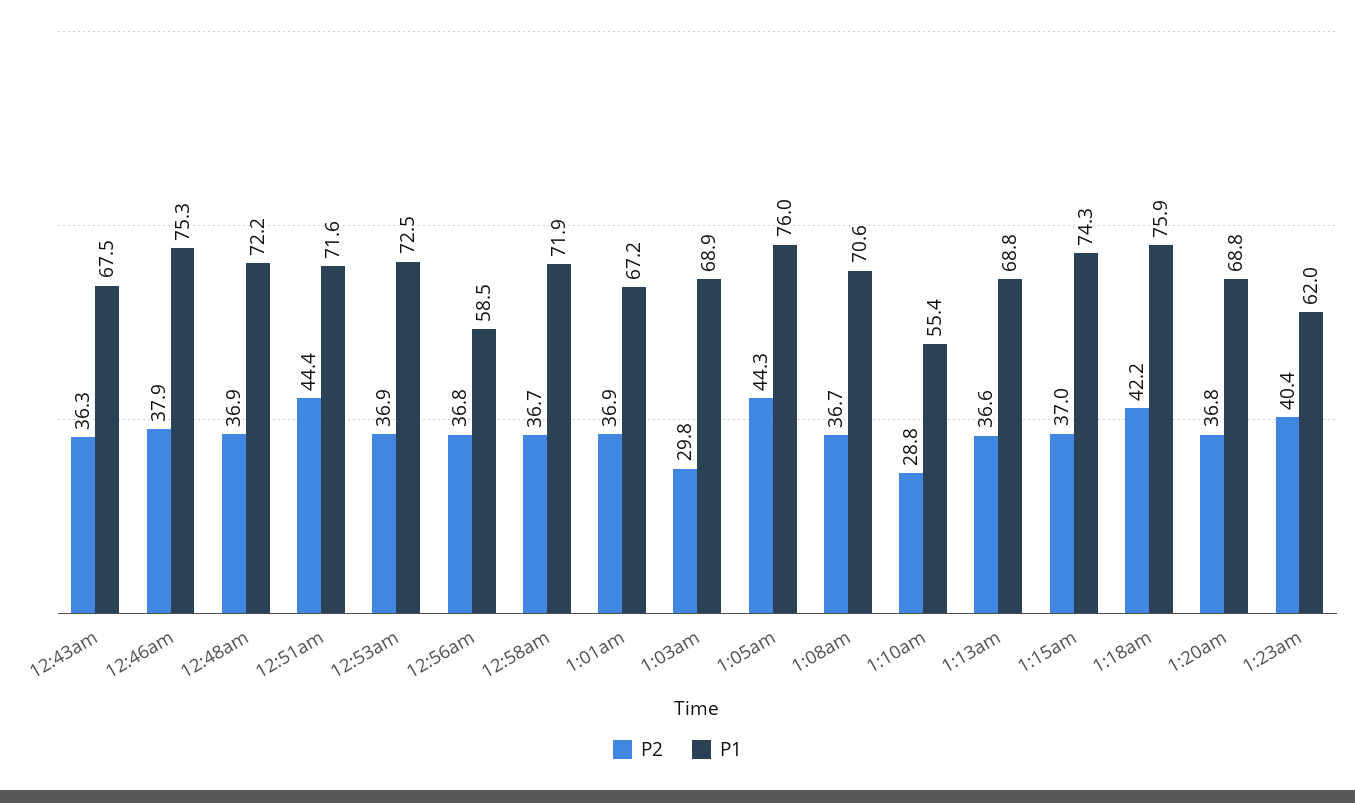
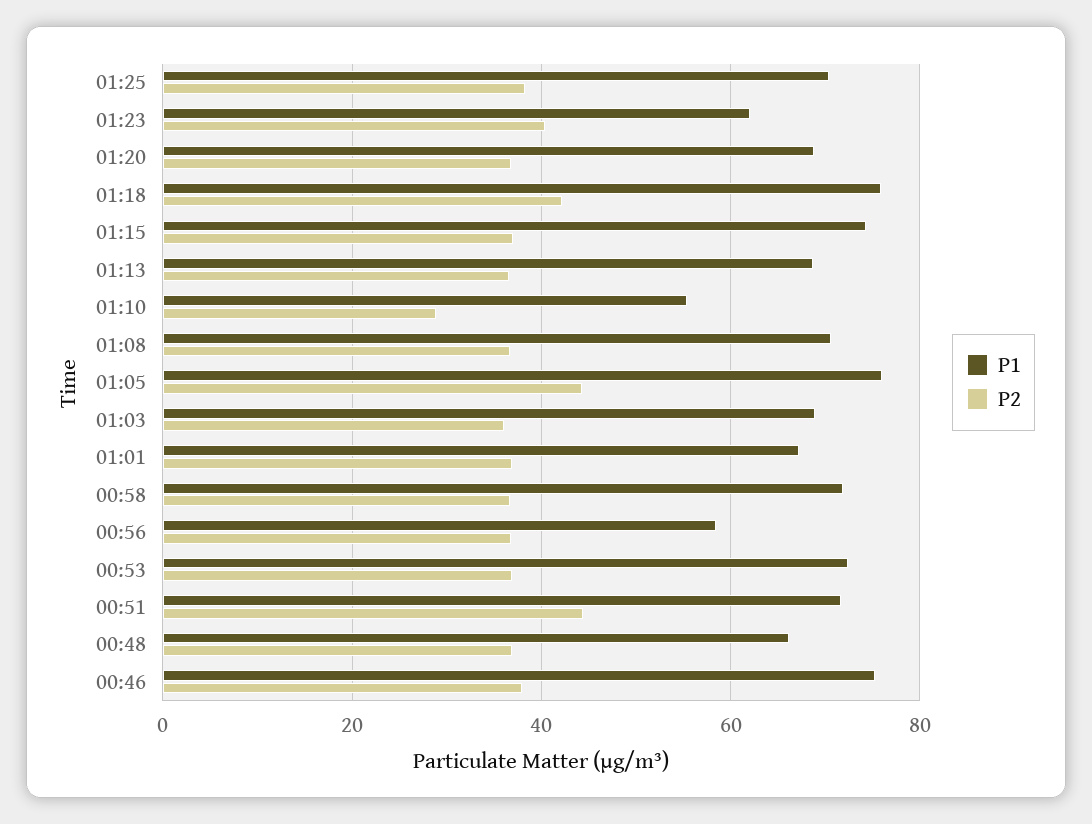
P2, 12:43am: 36.3 -> none
P1, 12:43am: 67.5 -> none
P1, 12:48am: 72.2 -> 66
P2, 1:03am: 29.8 -> 36
P1, 01:25: none -> 70
P2, 01:25: none -> 38

